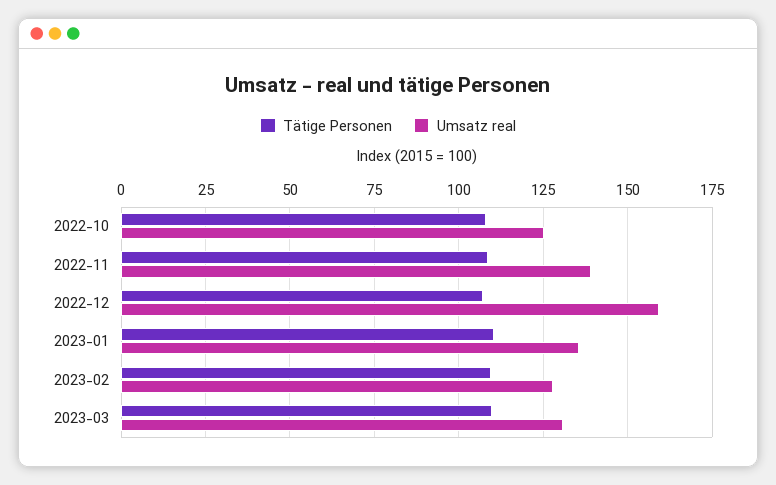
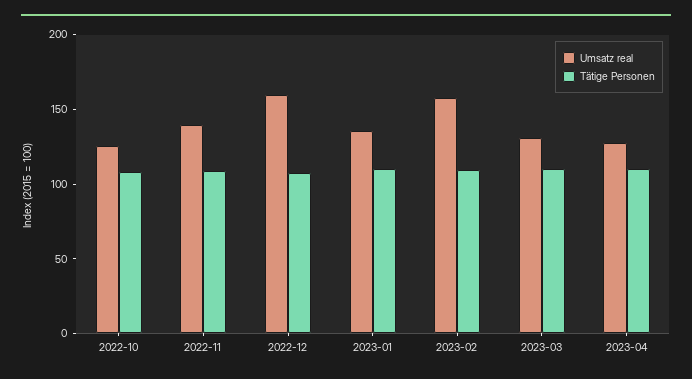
Umsatz real, 2023-02: 127.5 -> 160
Umsatz real, 2023-04: none -> 130
Tätige Personen, 2023-04: none -> 110

